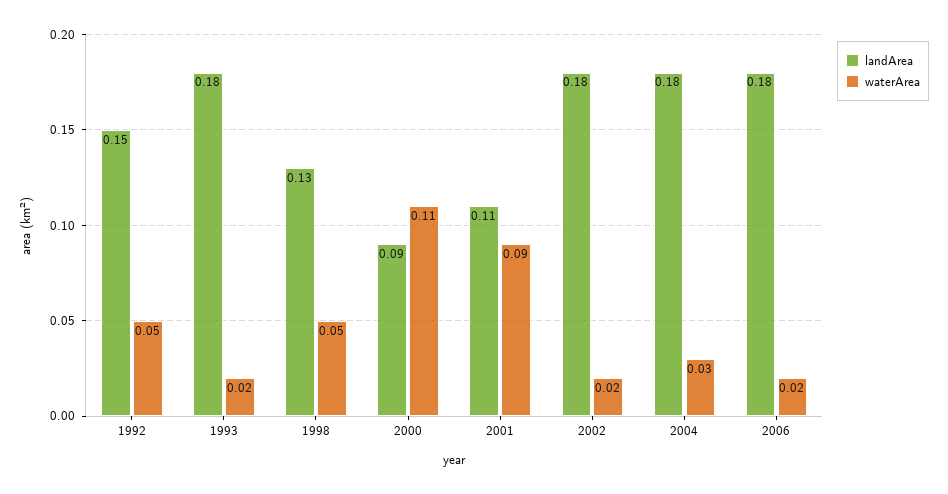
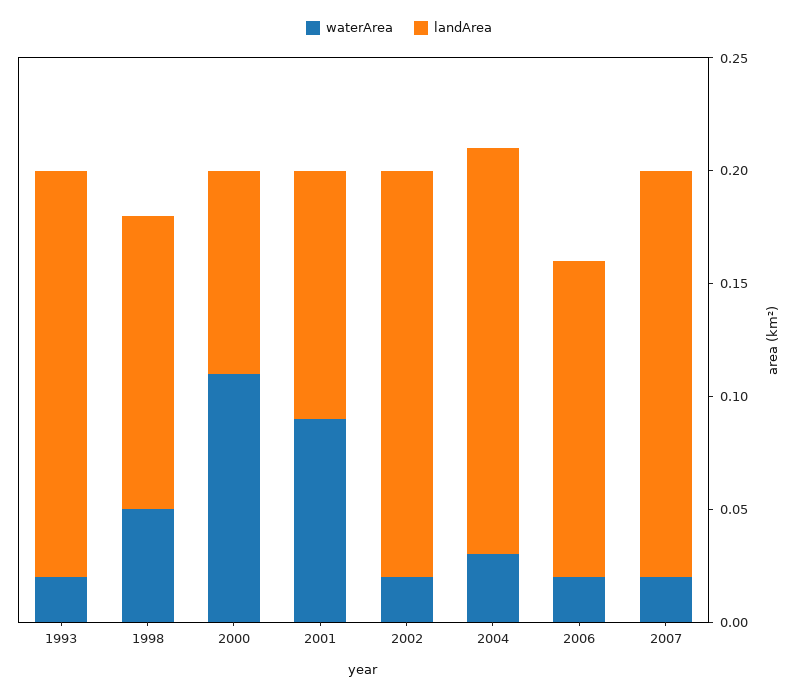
landArea, 1992: 0.15 -> none
waterArea, 1992: 0.05 -> none
landArea, 2006: 0.18 -> 0.14
waterArea, 2007: none -> 0.02
landArea, 2007: none -> 0.18

